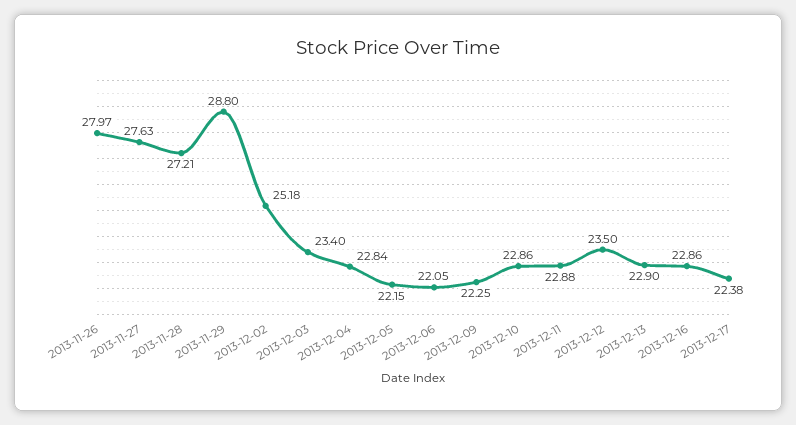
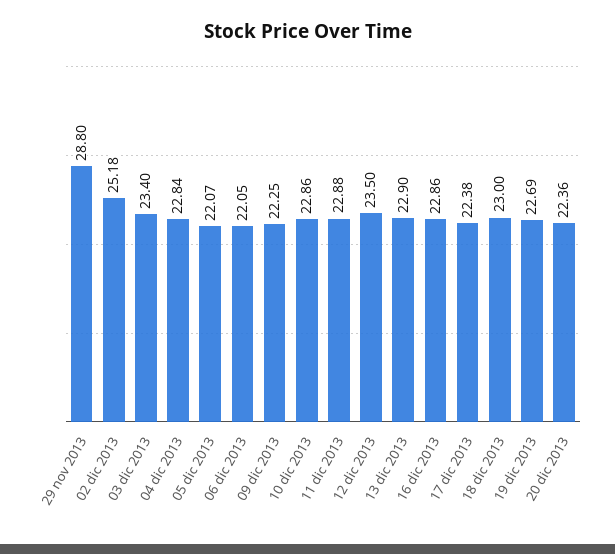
2013-11-26: 27.97 -> none
2013-11-27: 27.63 -> none
2013-11-28: 27.21 -> none
2013-12-05: 22.15 -> 22.07
18 dic 2013: none -> 23
19 dic 2013: none -> 22.69
20 dic 2013: none -> 22.36

